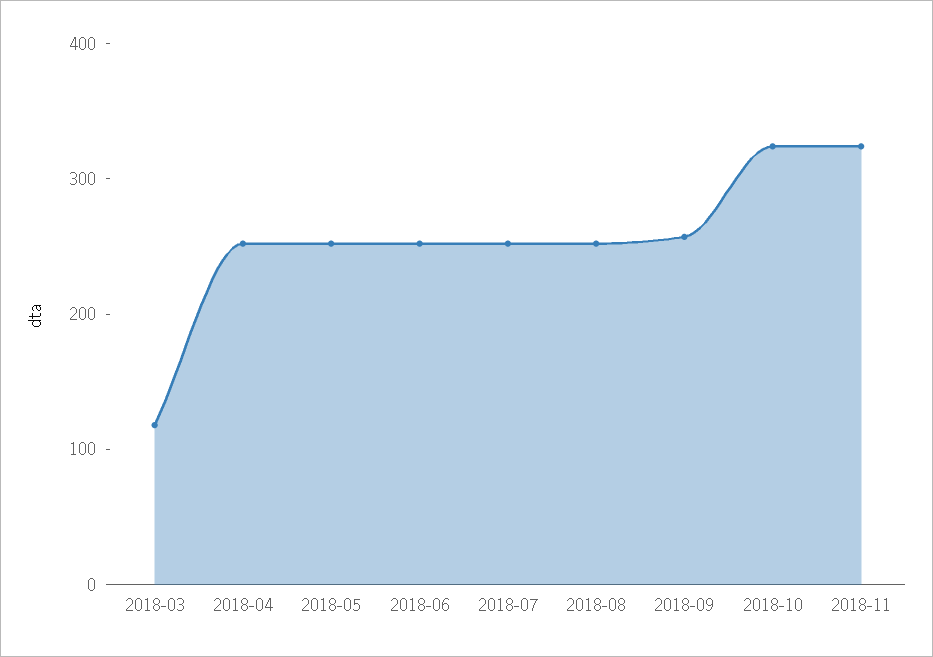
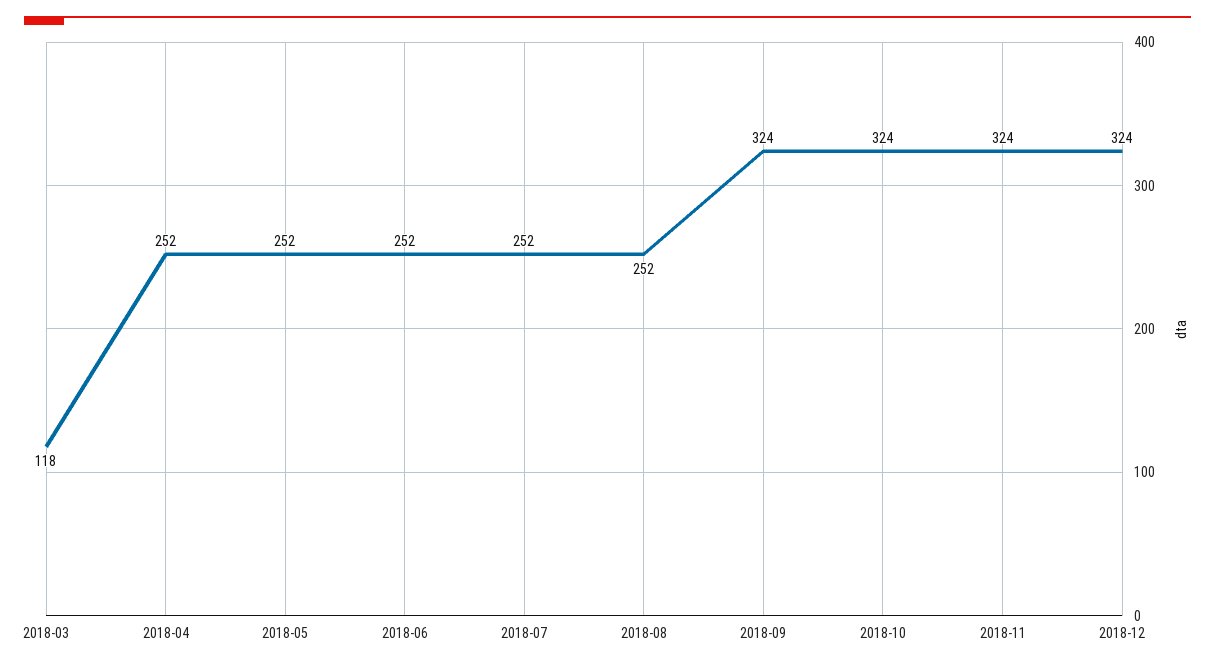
2018-09: 260 -> 324
2018-12: none -> 324

